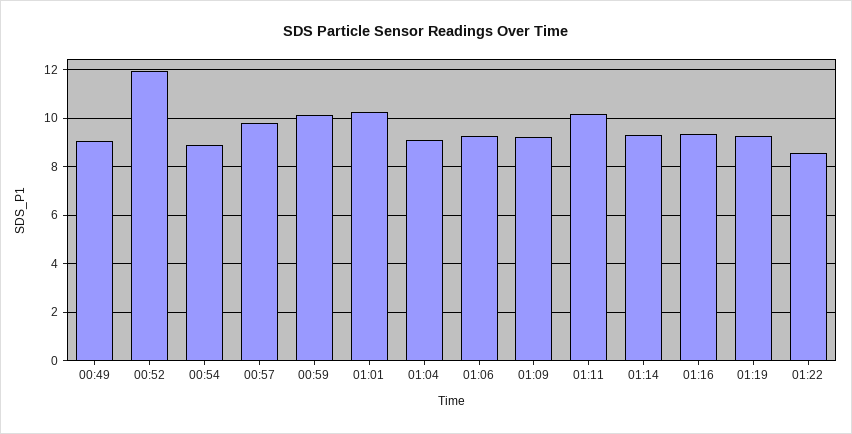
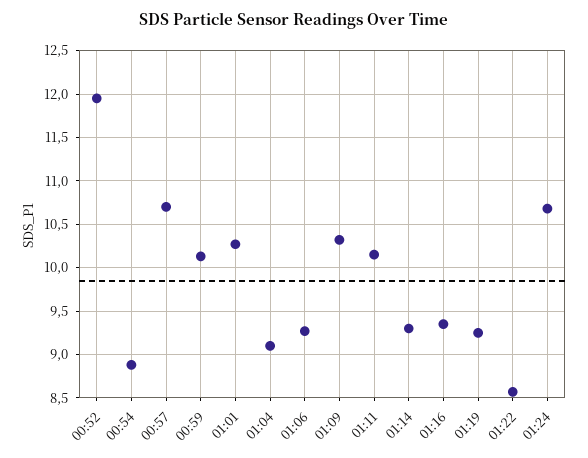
00:49: 9 -> none
00:57: 9.75 -> 10.7
01:09: 9.25 -> 10.3
01:24: none -> 10.7

